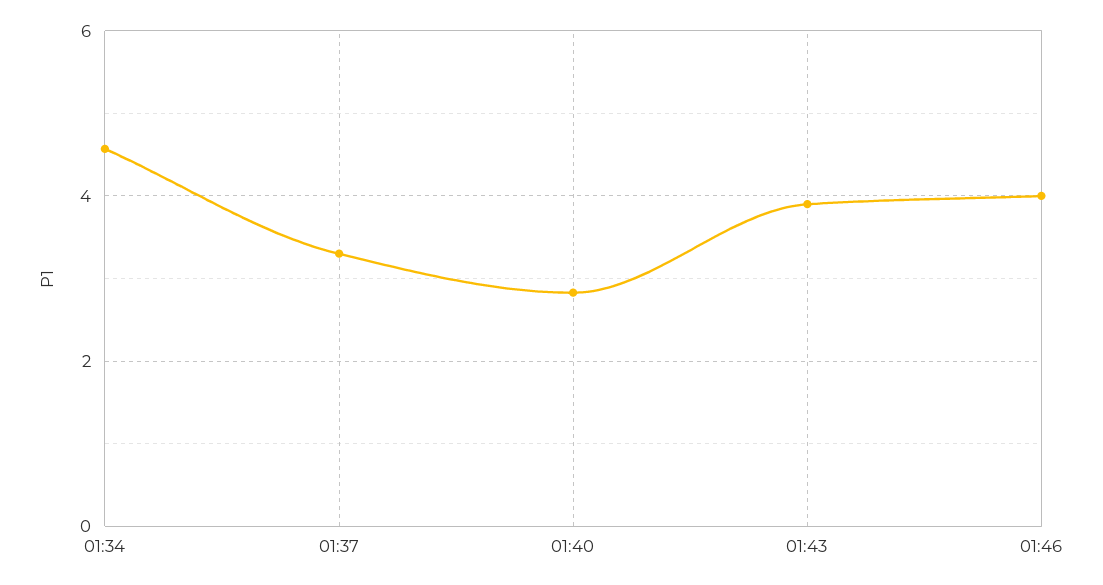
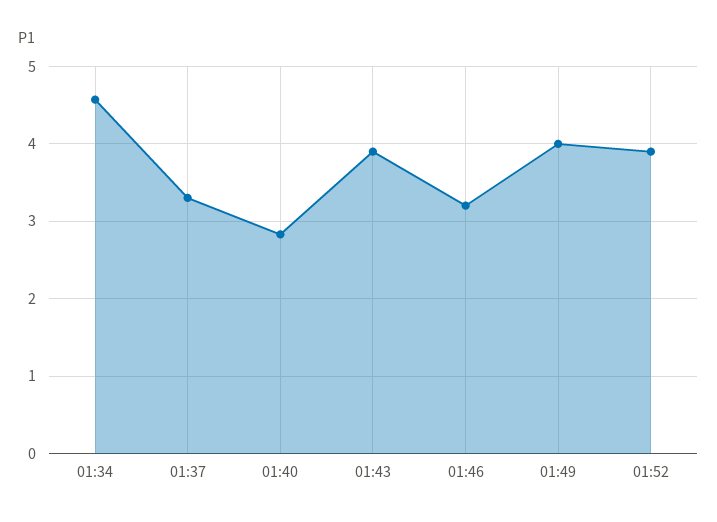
01:46: 4 -> 3.2
01:49: none -> 4
01:52: none -> 3.9

